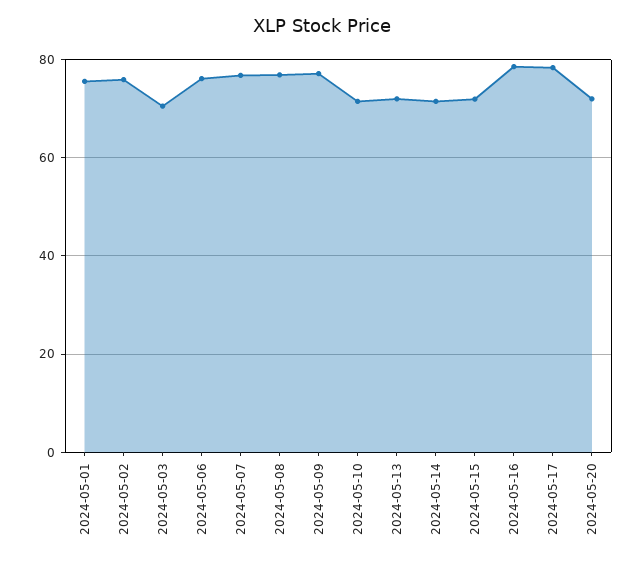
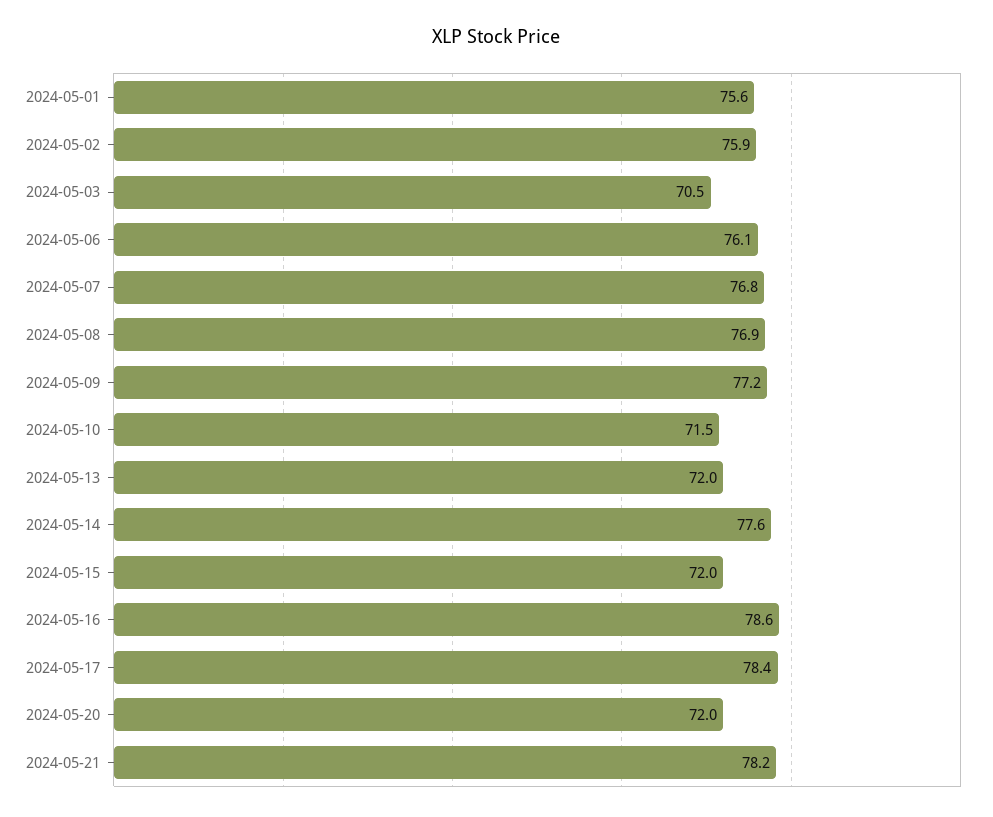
2024-05-14: 72 -> 77.6
2024-05-21: none -> 78.2

